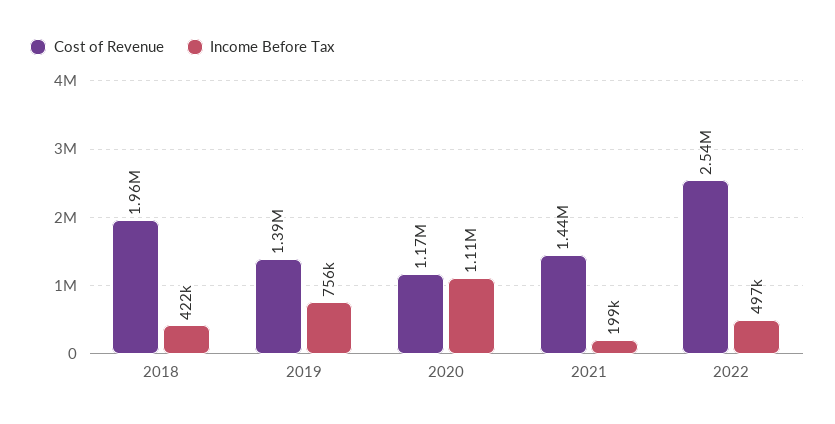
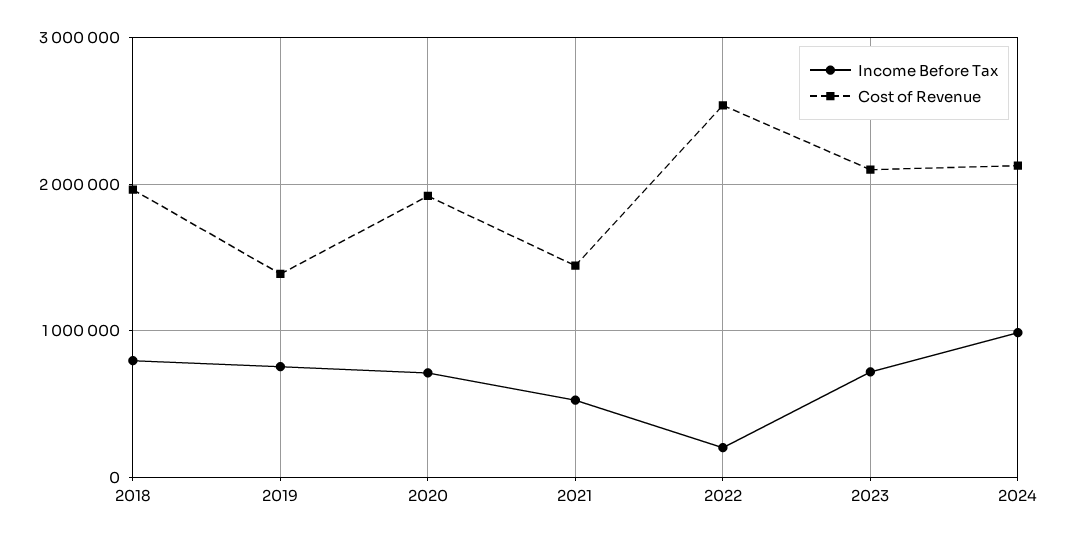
Income Before Tax, 2018: 422000 -> 800000
Cost of Revenue, 2020: 1170000 -> 1900000
Income Before Tax, 2020: 1110000 -> 700000
Income Before Tax, 2021: 199000 -> 500000
Income Before Tax, 2022: 497000 -> 200000
Income Before Tax, 2023: none -> 700000
Cost of Revenue, 2023: none -> 2100000
Income Before Tax, 2024: none -> 1000000
Cost of Revenue, 2024: none -> 2100000

